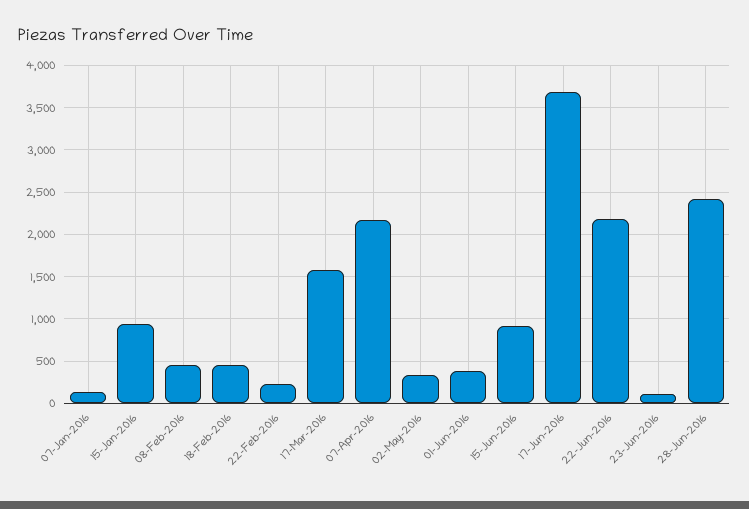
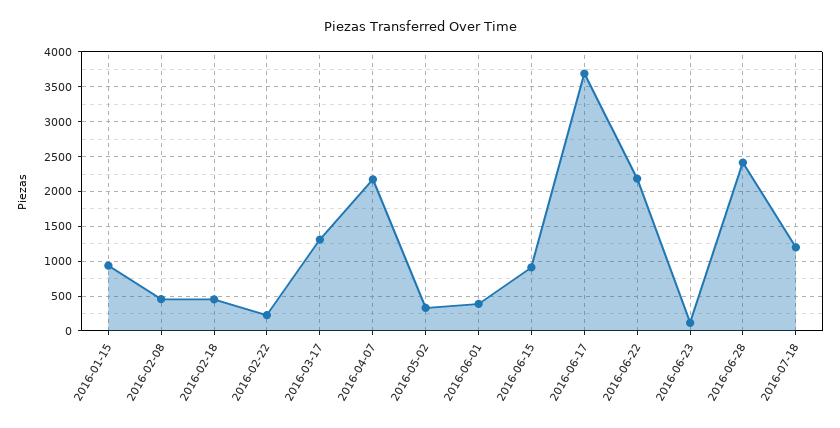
07-Jan-2016: 100 -> none
17-Mar-2016: 1600 -> 1300
2016-07-18: none -> 1200

